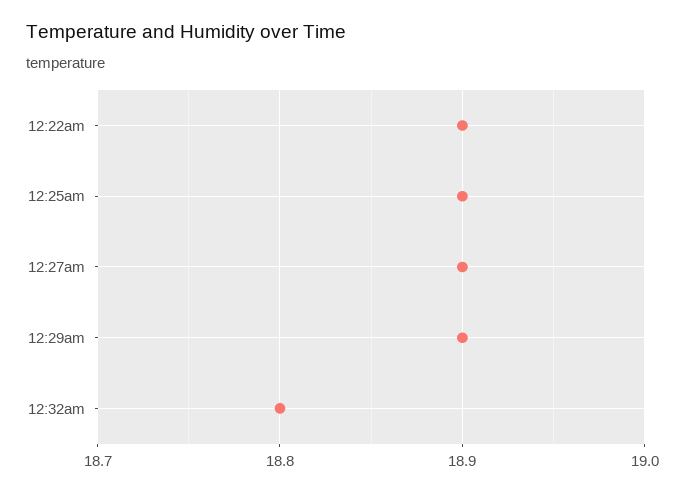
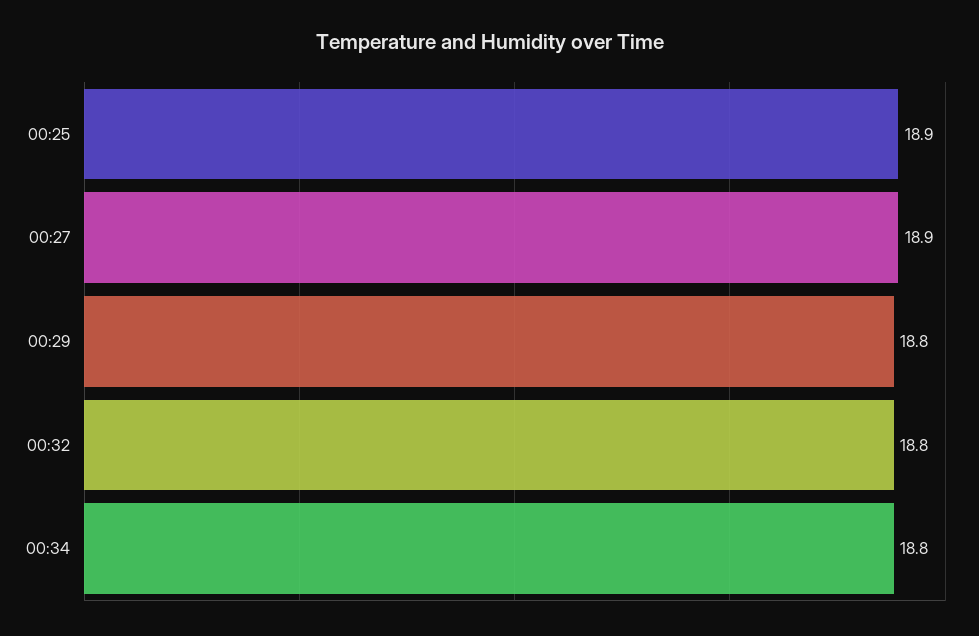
12:22am: 18.9 -> none
12:29am: 18.9 -> 18.8
00:34: none -> 18.8

